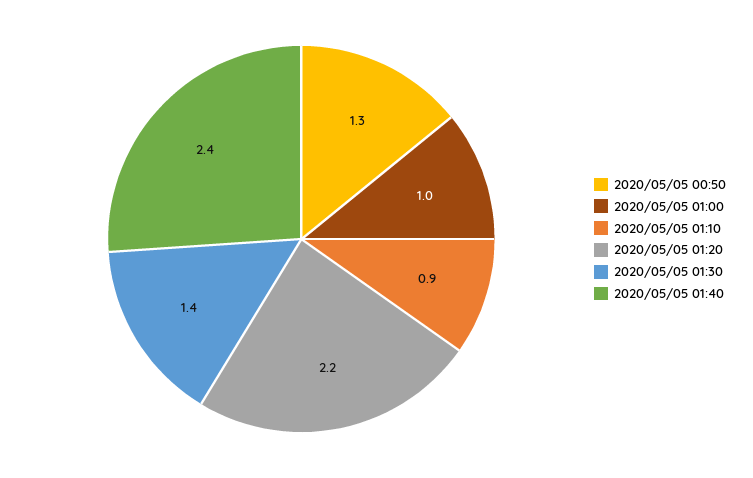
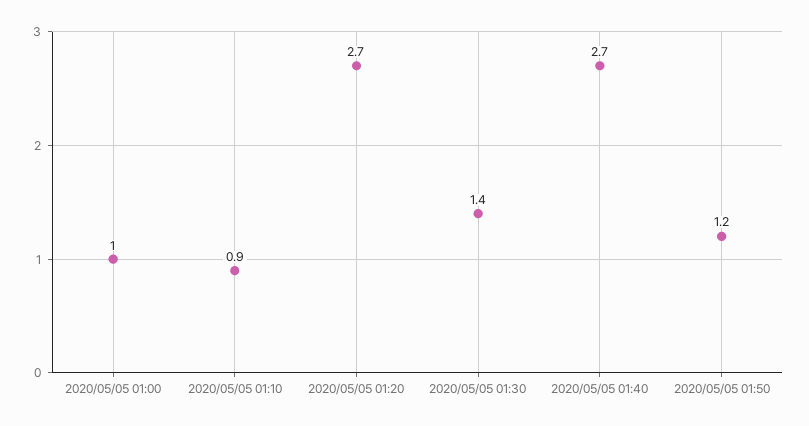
2020/05/05 00:50: 1.3 -> none
2020/05/05 01:20: 2.2 -> 2.7
2020/05/05 01:40: 2.4 -> 2.7
2020/05/05 01:50: none -> 1.2

